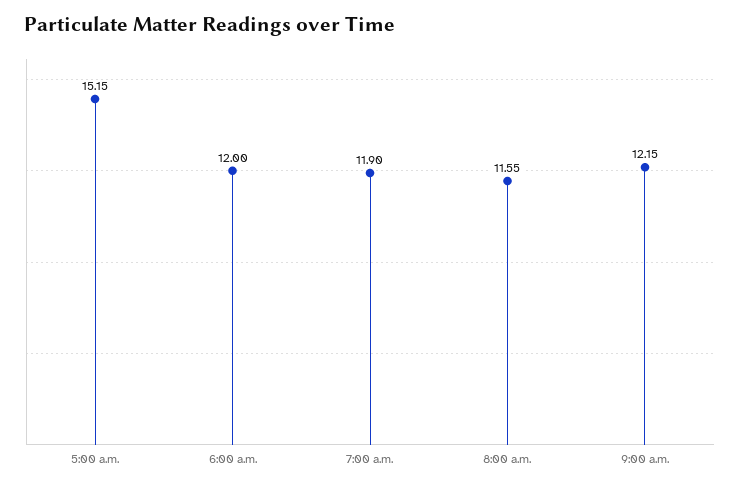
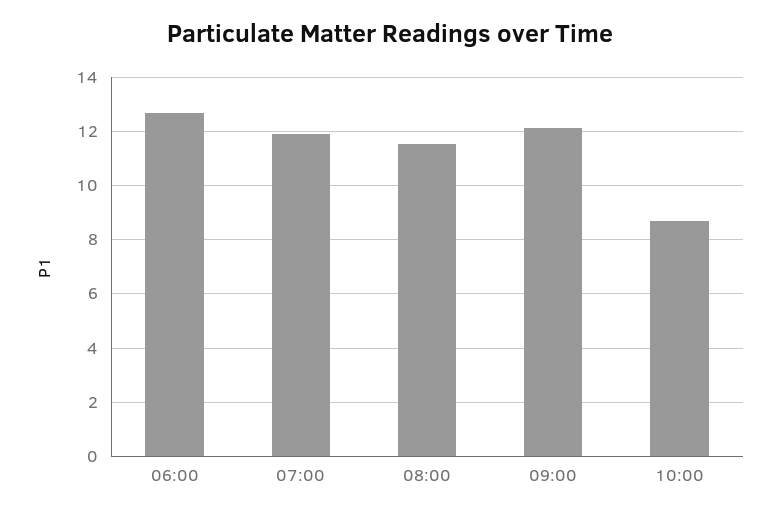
5:00 a.m.: 15.15 -> none
6:00 a.m.: 12 -> 12.75
10:00: none -> 8.75

